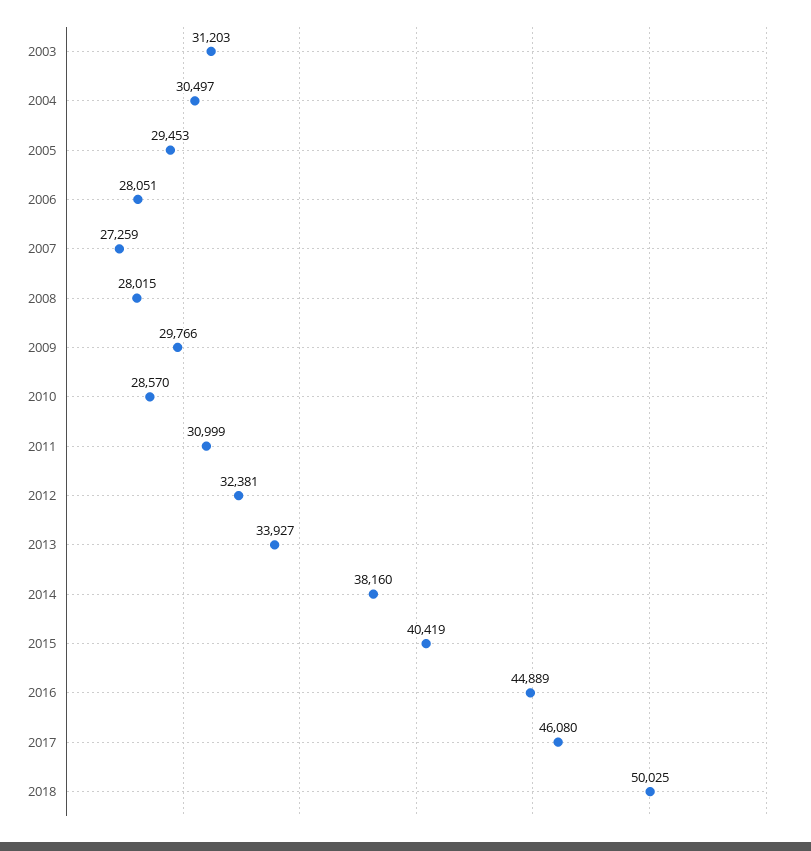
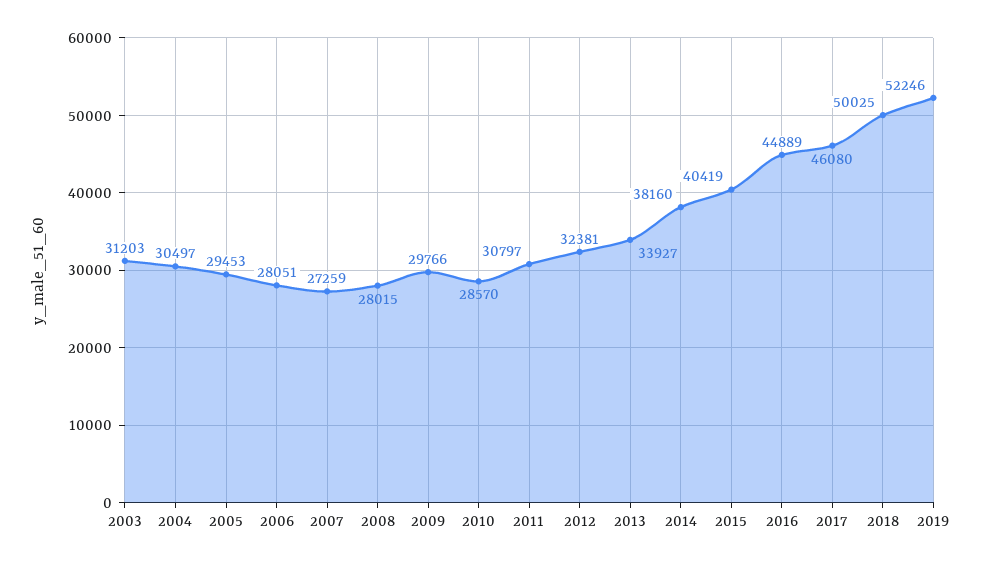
2011: 30999 -> 30797
2019: none -> 52246

